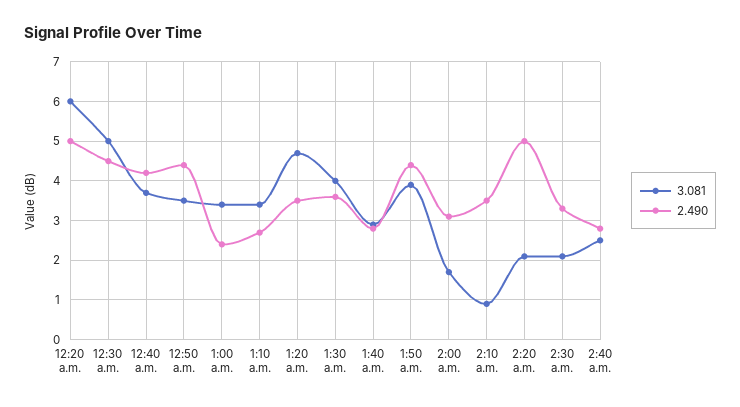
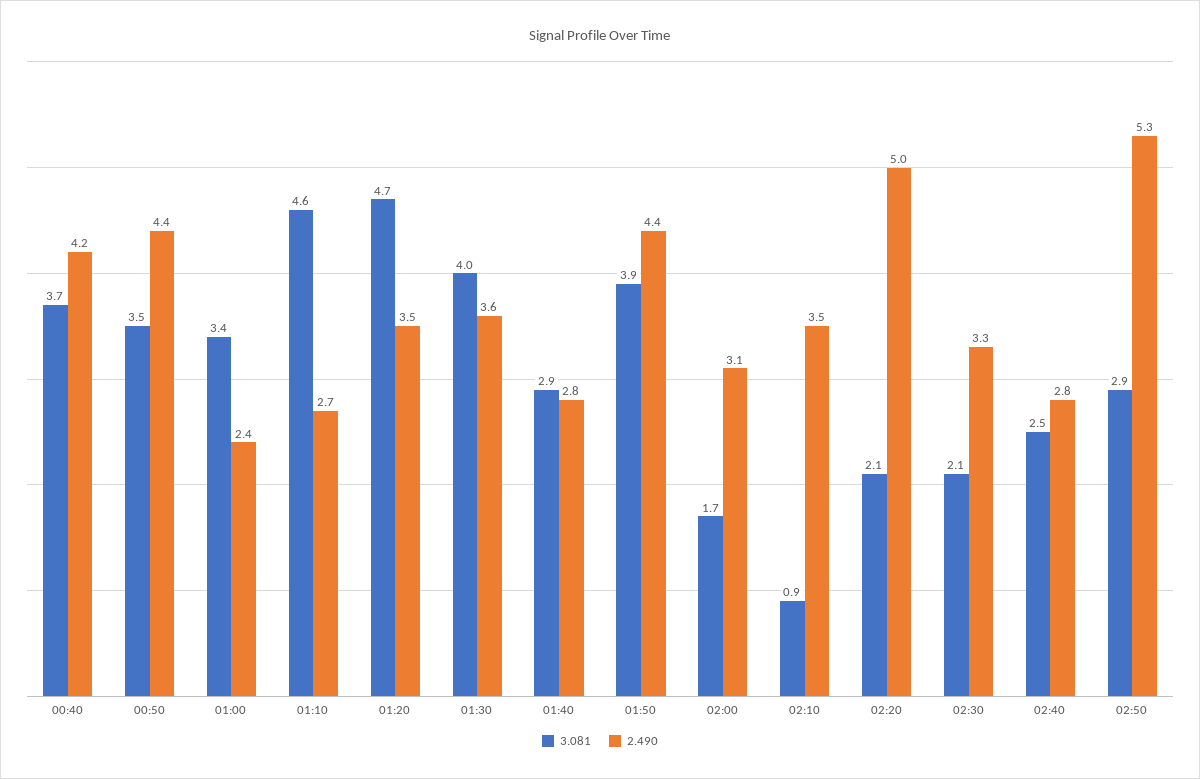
3.081, 12:20 a.m.: 6 -> none
2.490, 12:20 a.m.: 5 -> none
3.081, 12:30 a.m.: 5 -> none
2.490, 12:30 a.m.: 4.5 -> none
3.081, 1:10 a.m.: 3.5 -> 4.6
3.081, 02:50: none -> 2.9
2.490, 02:50: none -> 5.3

